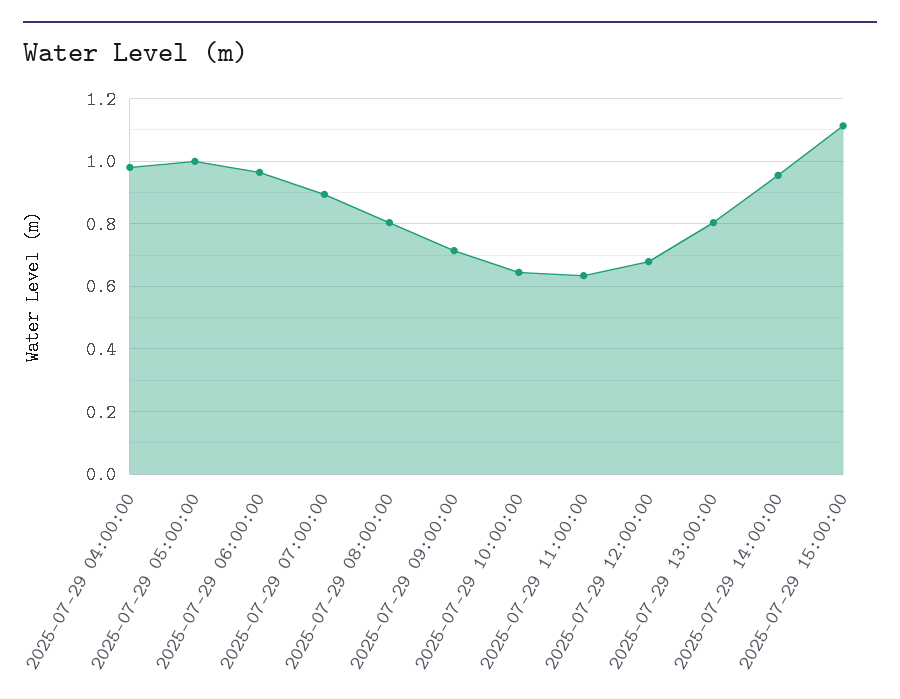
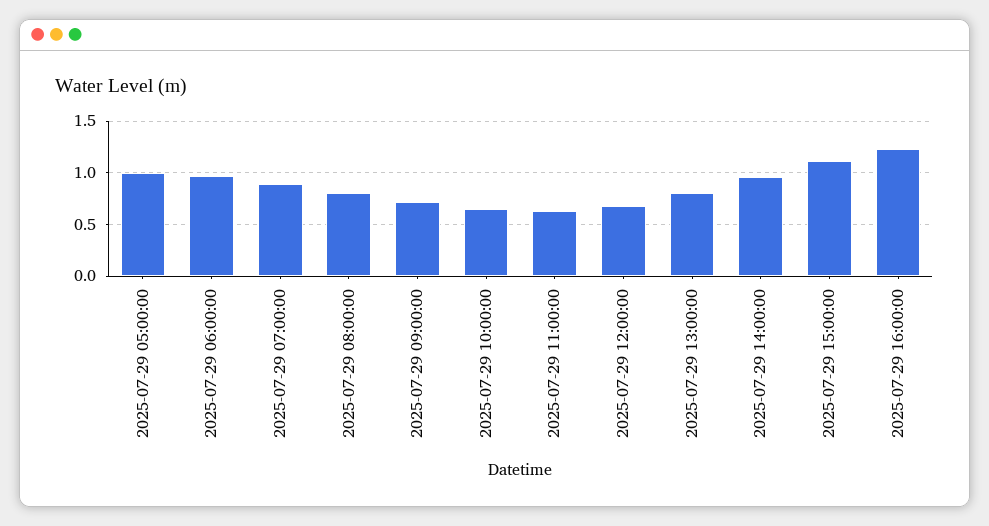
2025-07-29 04:00:00: 0.98 -> none
2025-07-29 16:00:00: none -> 1.2

